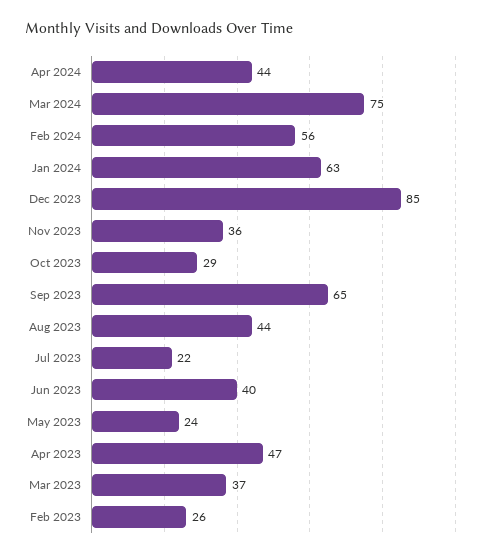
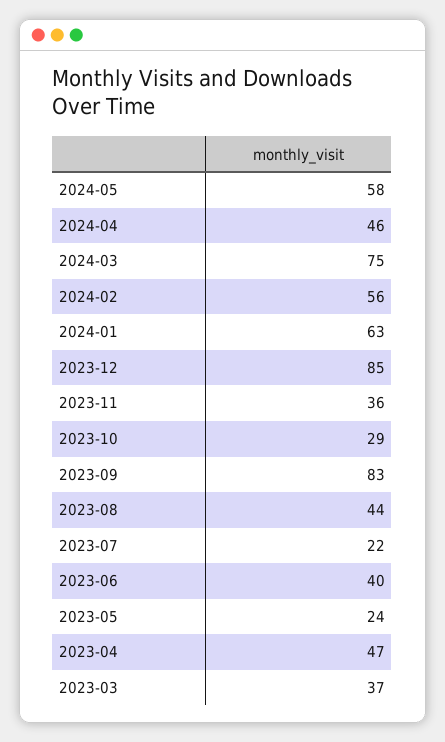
Apr 2024: 44 -> 46
Sep 2023: 65 -> 83
Feb 2023: 26 -> none
2024-05: none -> 58

